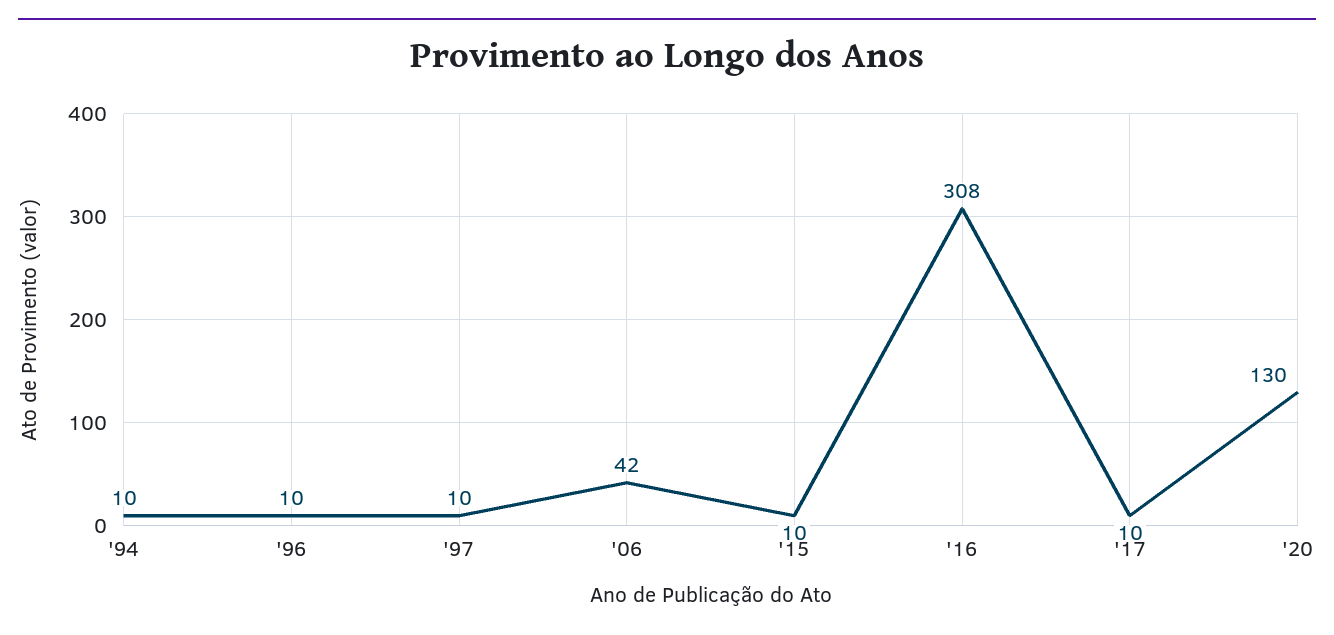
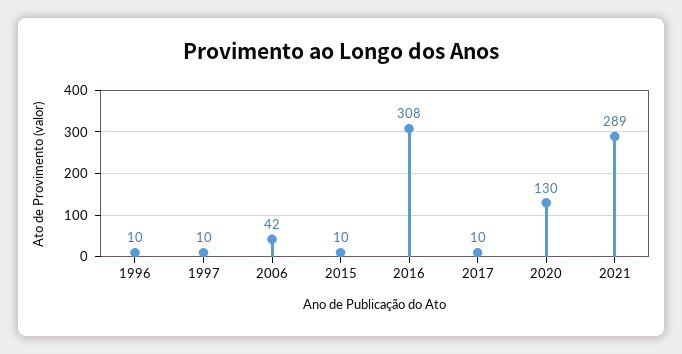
'94: 10 -> none
2021: none -> 289

